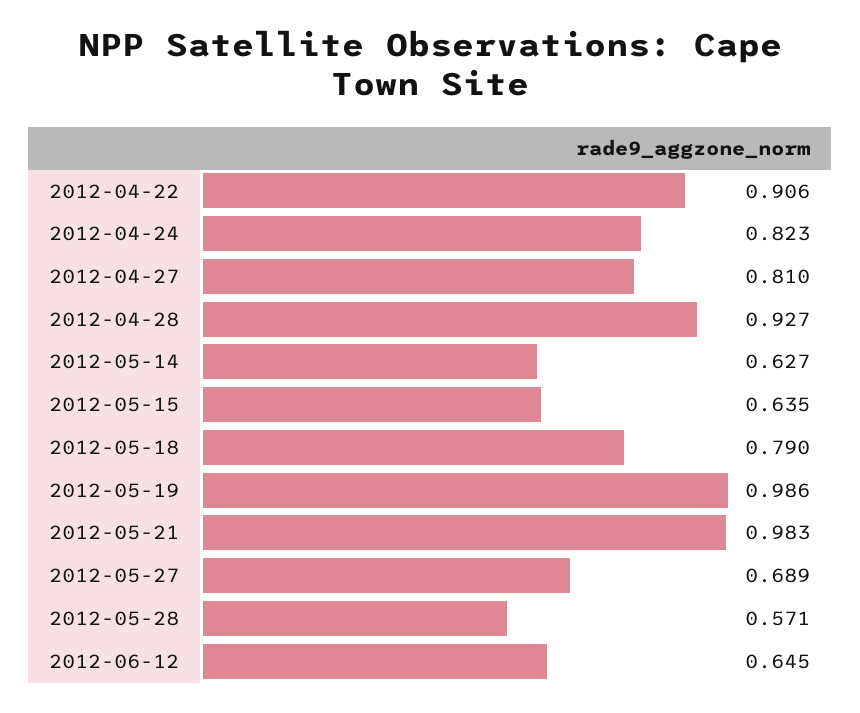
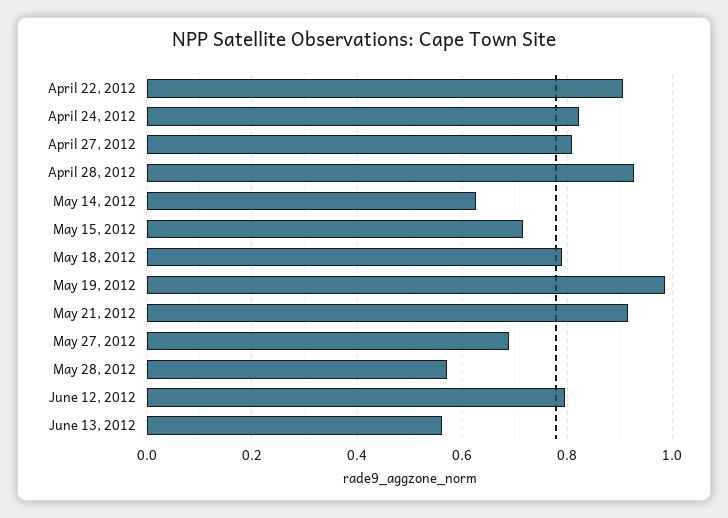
2012-05-15: 0.635 -> 0.72
2012-05-21: 0.983 -> 0.92
2012-06-12: 0.645 -> 0.8
June 13, 2012: none -> 0.56

